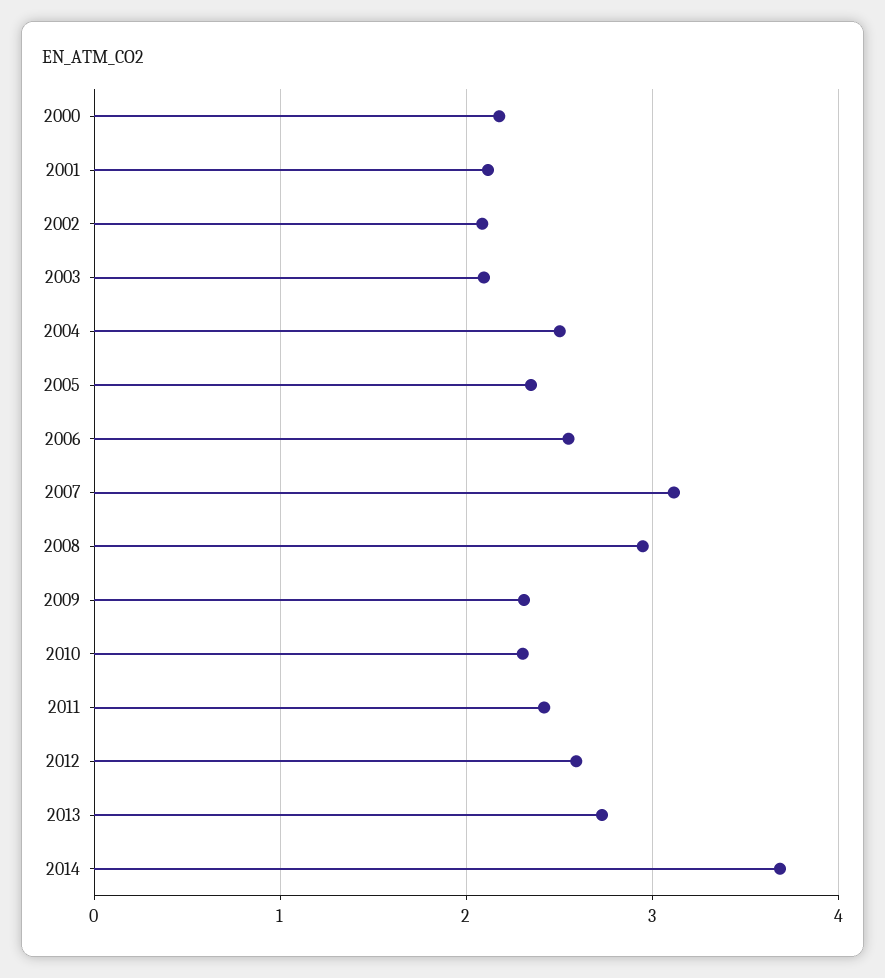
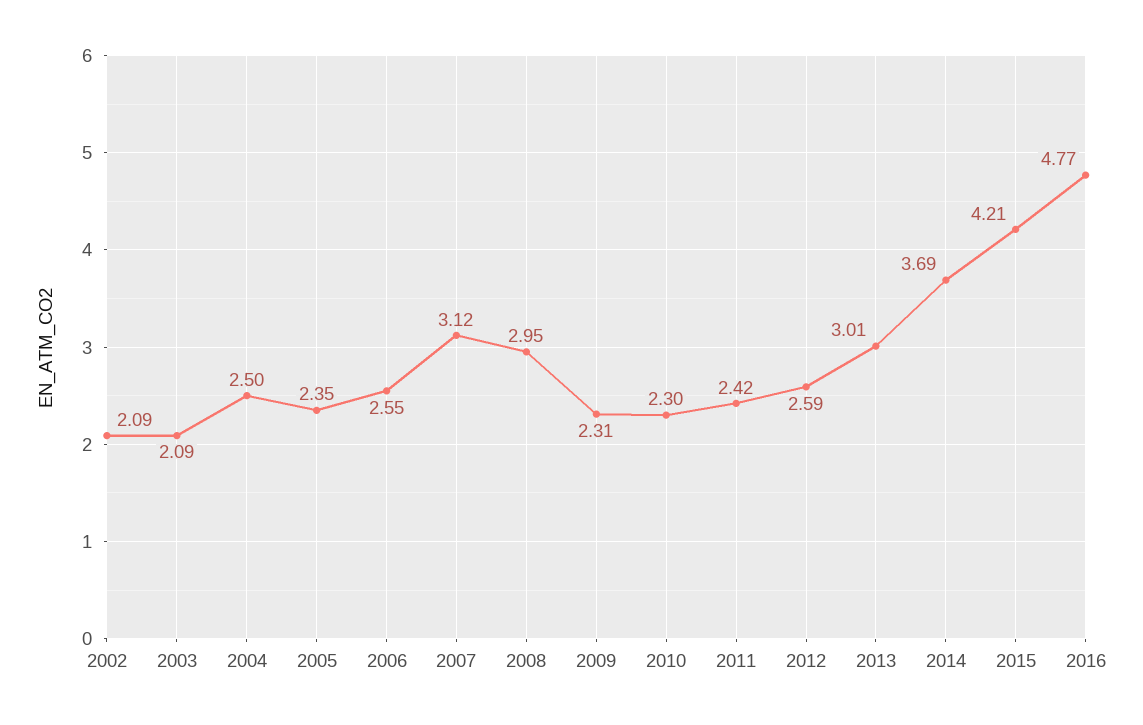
2000: 2.2 -> none
2001: 2.1 -> none
2013: 2.7 -> 3.01
2015: none -> 4.21
2016: none -> 4.77

